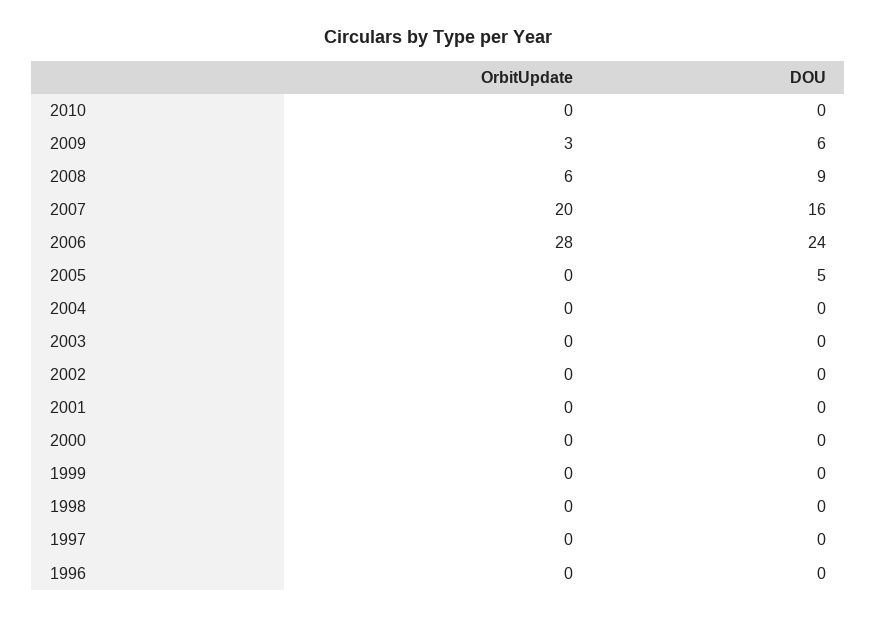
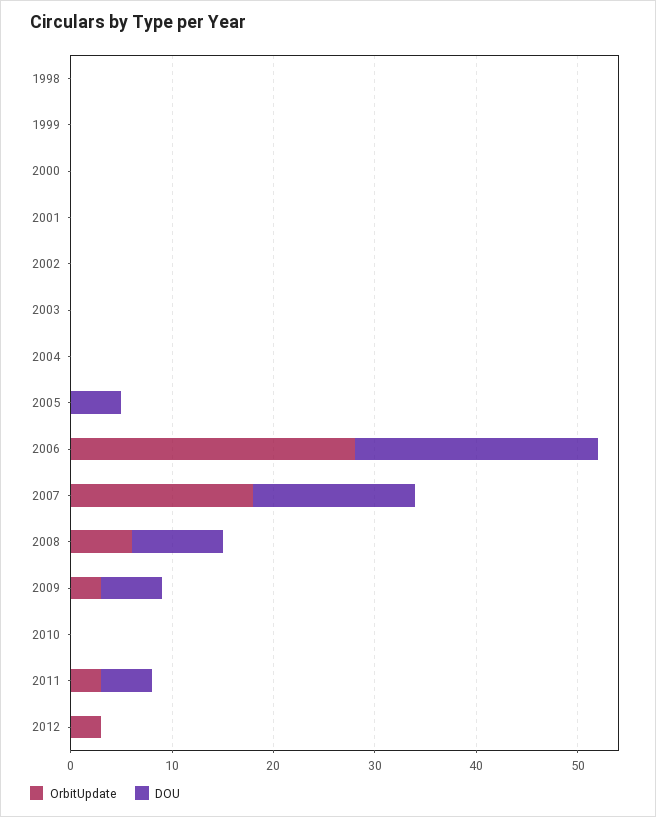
OrbitUpdate, 2007: 20 -> 18
OrbitUpdate, 1997: 0 -> none
DOU, 1997: 0 -> none
OrbitUpdate, 1996: 0 -> none
DOU, 1996: 0 -> none
OrbitUpdate, 2011: none -> 3
DOU, 2011: none -> 5
OrbitUpdate, 2012: none -> 3
DOU, 2012: none -> 0

